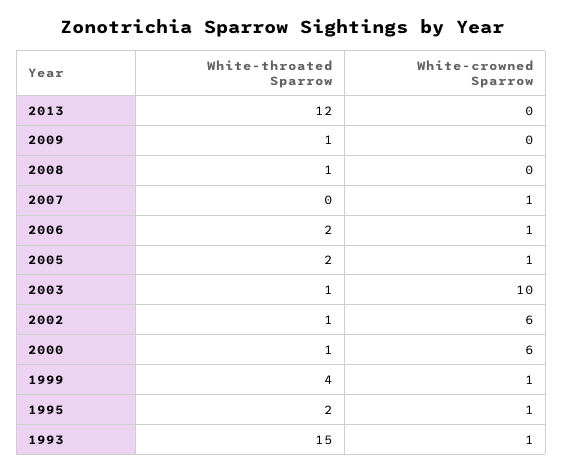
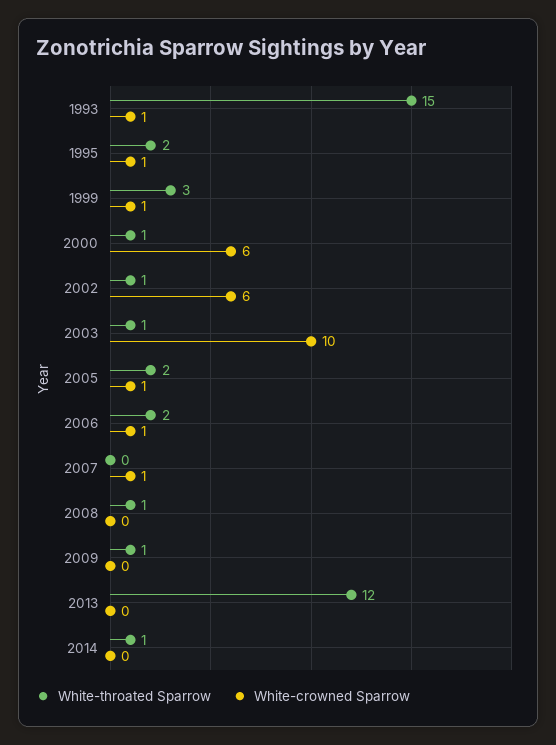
White-throated Sparrow, 1999: 4 -> 3
White-throated Sparrow, 2014: none -> 1
White-crowned Sparrow, 2014: none -> 0

